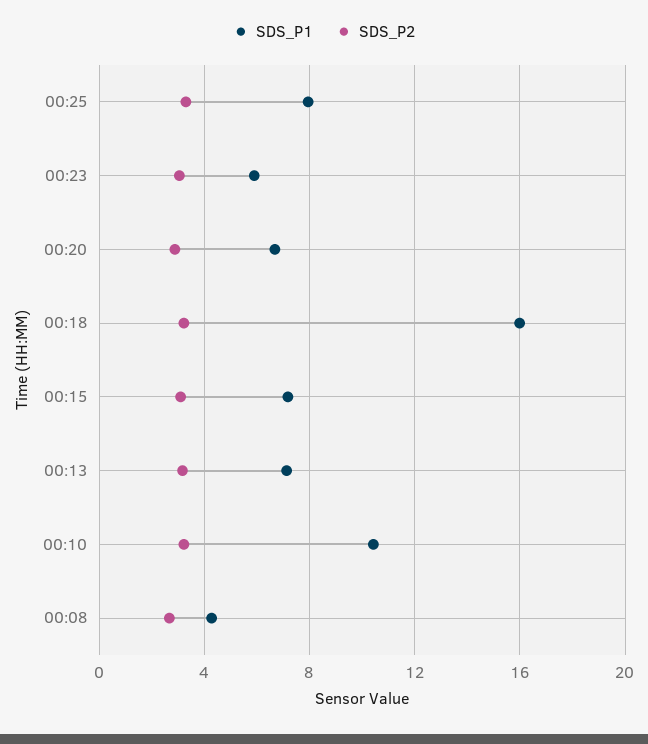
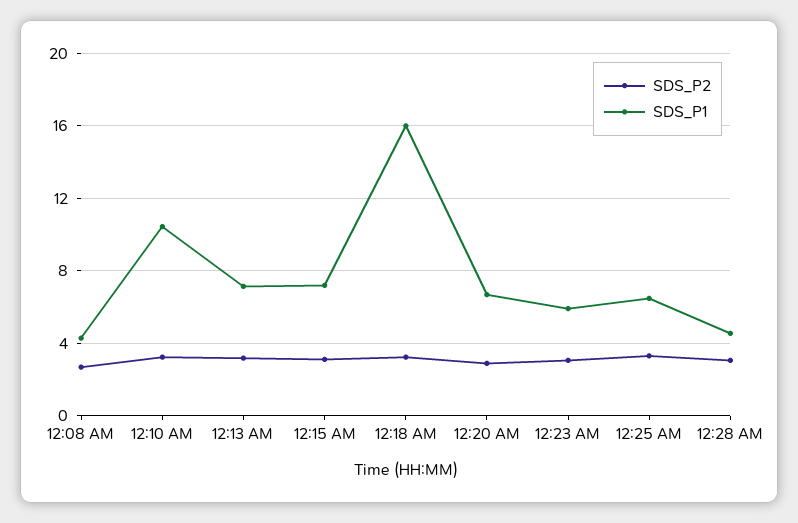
SDS_P1, 00:25: 8 -> 6.5
SDS_P2, 12:28 AM: none -> 3
SDS_P1, 12:28 AM: none -> 4.5

